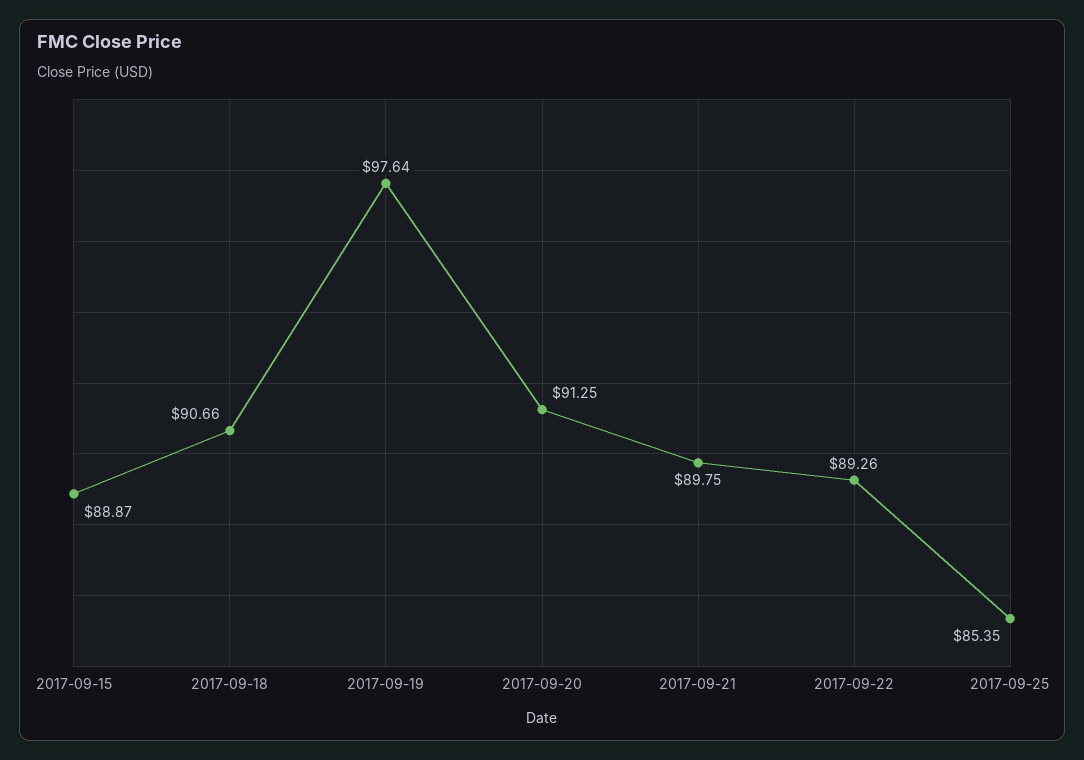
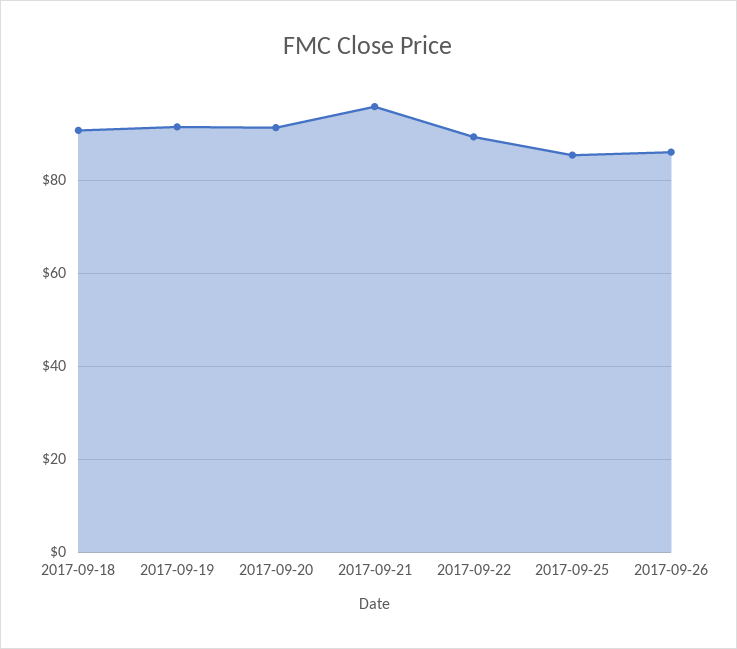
2017-09-15: 88.87 -> none
2017-09-19: 97.64 -> 92
2017-09-21: 89.75 -> 96
2017-09-26: none -> 86

